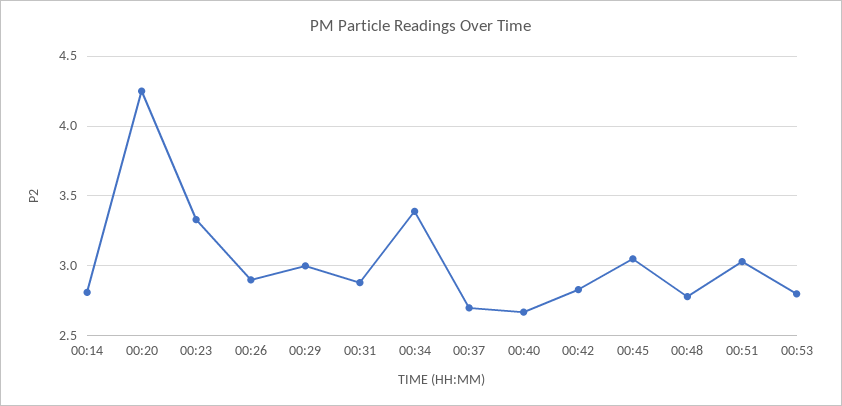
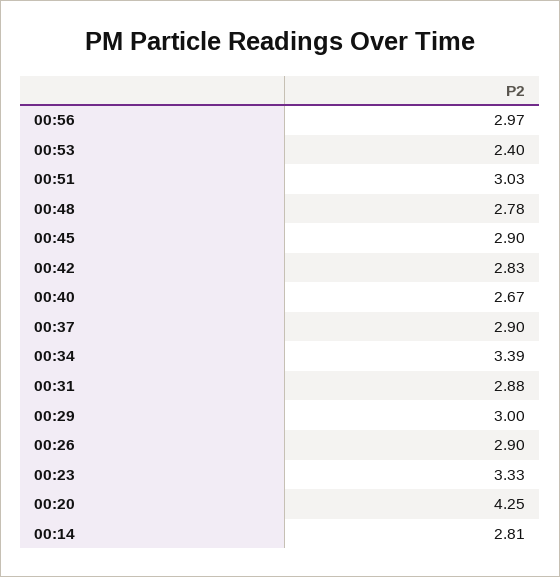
00:37: 2.7 -> 2.9
00:45: 3.05 -> 2.9
00:53: 2.8 -> 2.4
00:56: none -> 2.97

